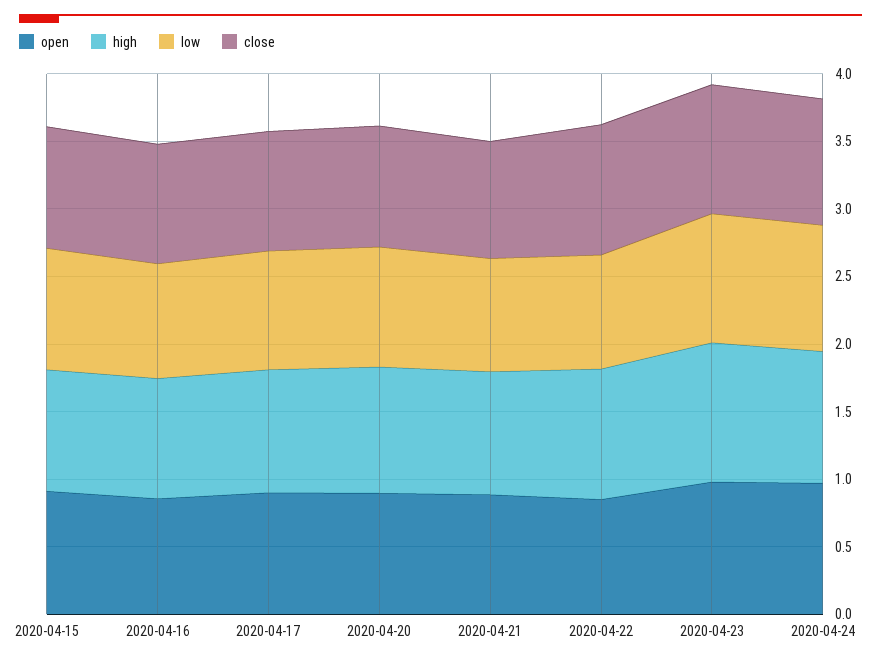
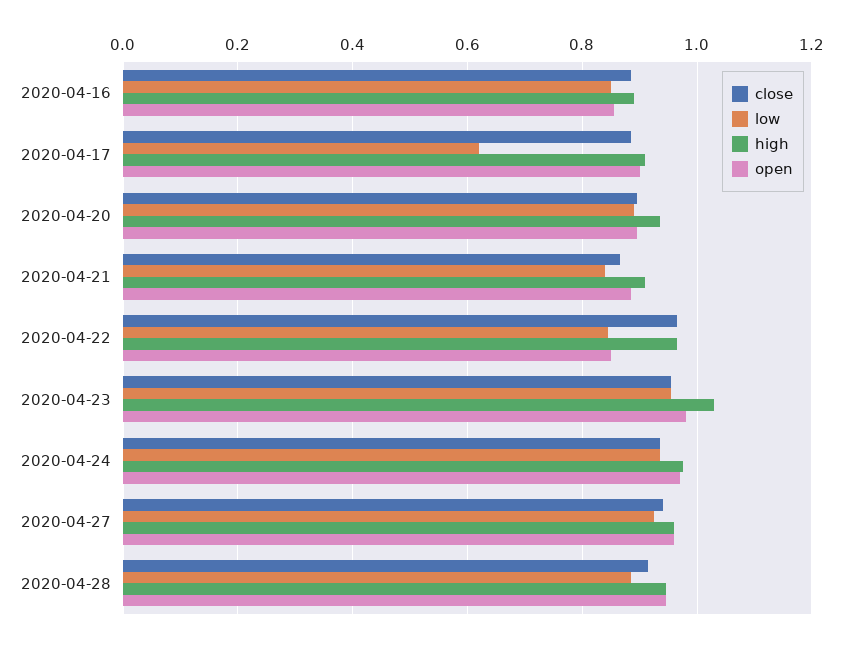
open, 2020-04-15: 0.9 -> none
high, 2020-04-15: 0.9 -> none
low, 2020-04-15: 0.9 -> none
close, 2020-04-15: 0.9 -> none
low, 2020-04-17: 0.9 -> 0.62
close, 2020-04-27: none -> 0.94
low, 2020-04-27: none -> 0.92
high, 2020-04-27: none -> 0.96
open, 2020-04-27: none -> 0.96
close, 2020-04-28: none -> 0.92
low, 2020-04-28: none -> 0.88
high, 2020-04-28: none -> 0.94
open, 2020-04-28: none -> 0.94

